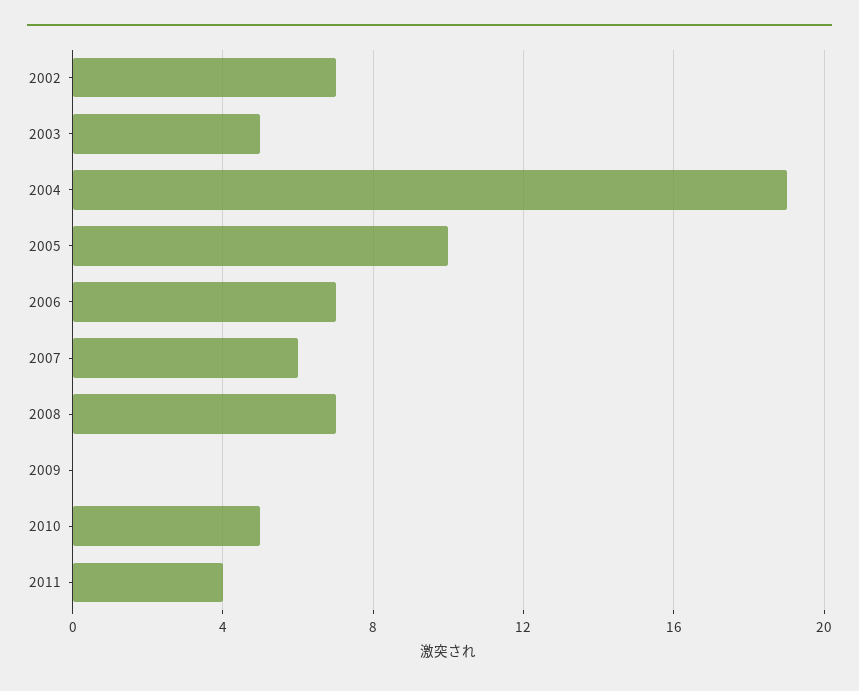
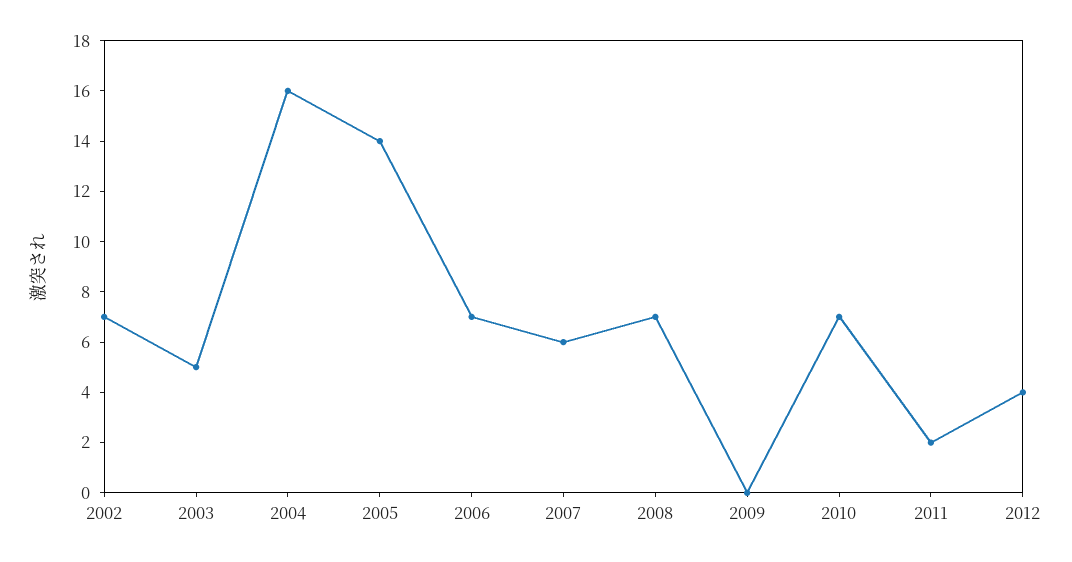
2004: 19 -> 16
2005: 10 -> 14
2010: 5 -> 7
2011: 4 -> 2
2012: none -> 4

